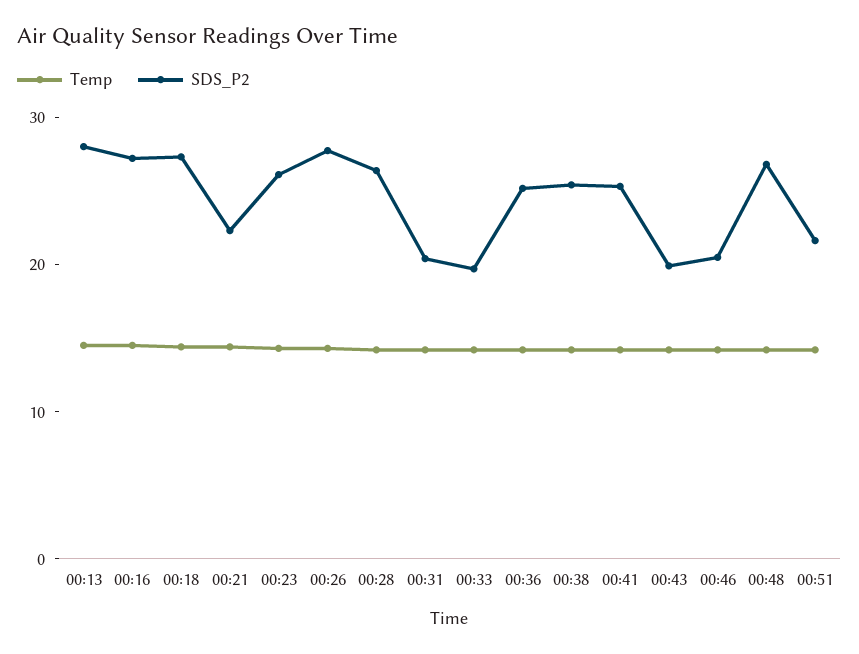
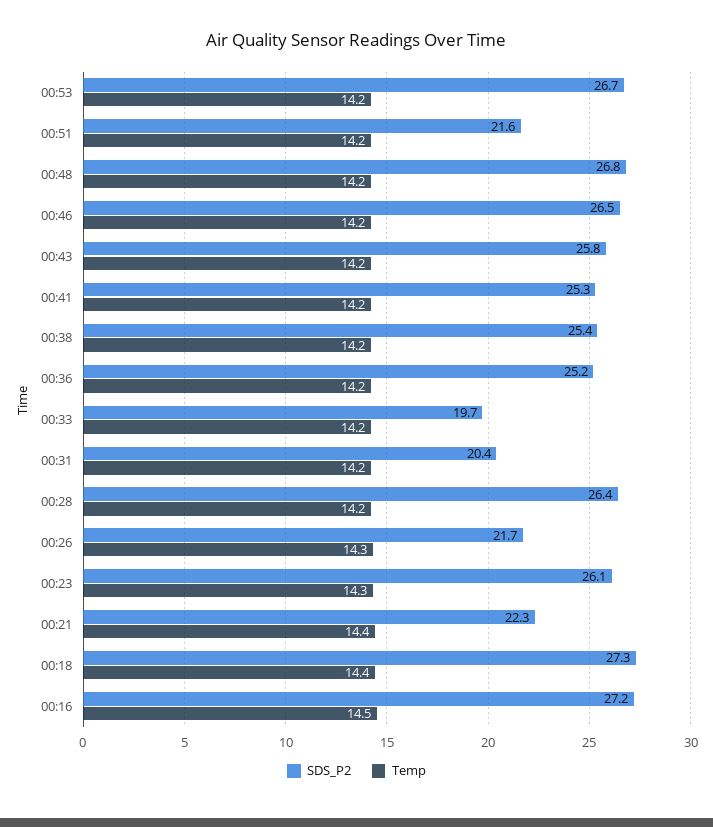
Temp, 00:13: 14 -> none
SDS_P2, 00:13: 28 -> none
SDS_P2, 00:26: 28 -> 21.7
SDS_P2, 00:43: 20 -> 25.8
SDS_P2, 00:46: 20 -> 26.5
SDS_P2, 00:53: none -> 26.7
Temp, 00:53: none -> 14.2

